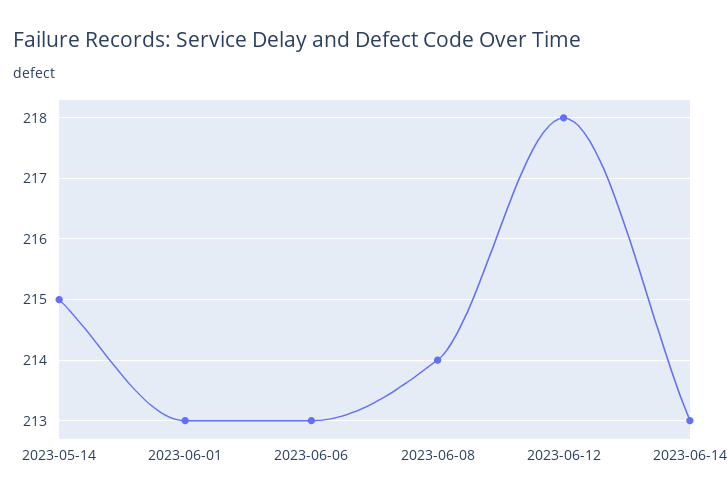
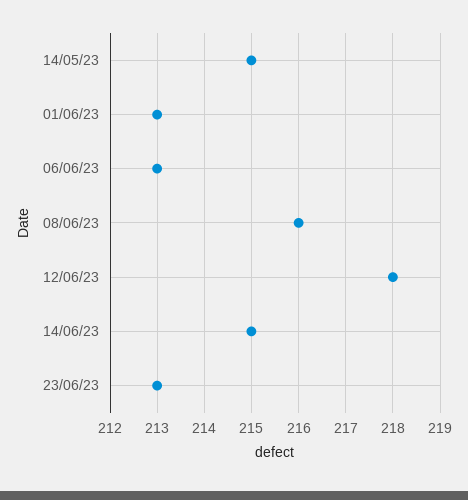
2023-06-08: 214 -> 216
2023-06-14: 213 -> 215
23/06/23: none -> 213

